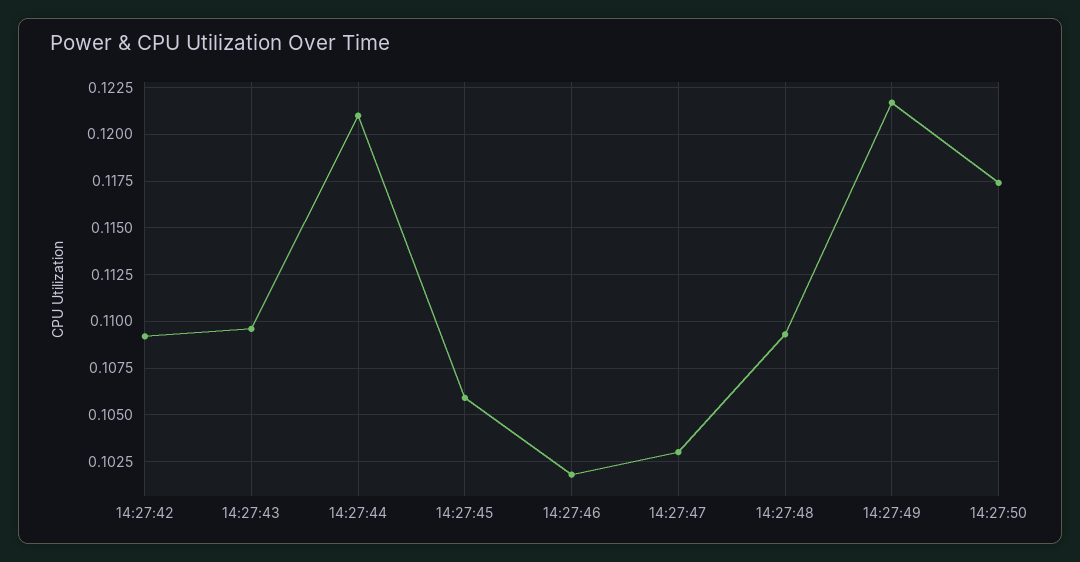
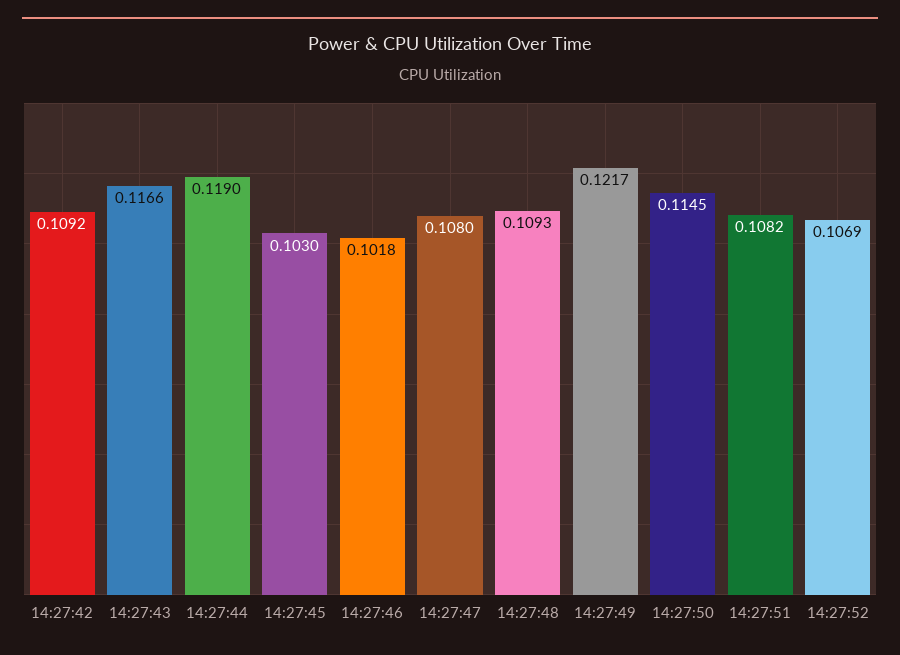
14:27:43: 0.1095 -> 0.1166
14:27:44: 0.121 -> 0.119
14:27:45: 0.106 -> 0.103
14:27:47: 0.103 -> 0.108
14:27:50: 0.1175 -> 0.1145
14:27:51: none -> 0.1082
14:27:52: none -> 0.1069

